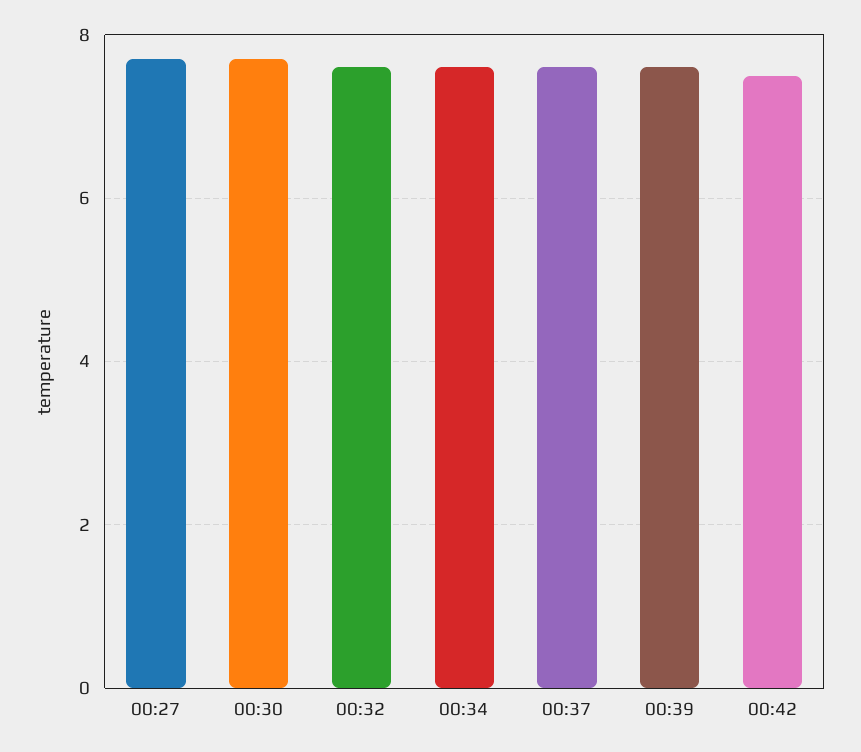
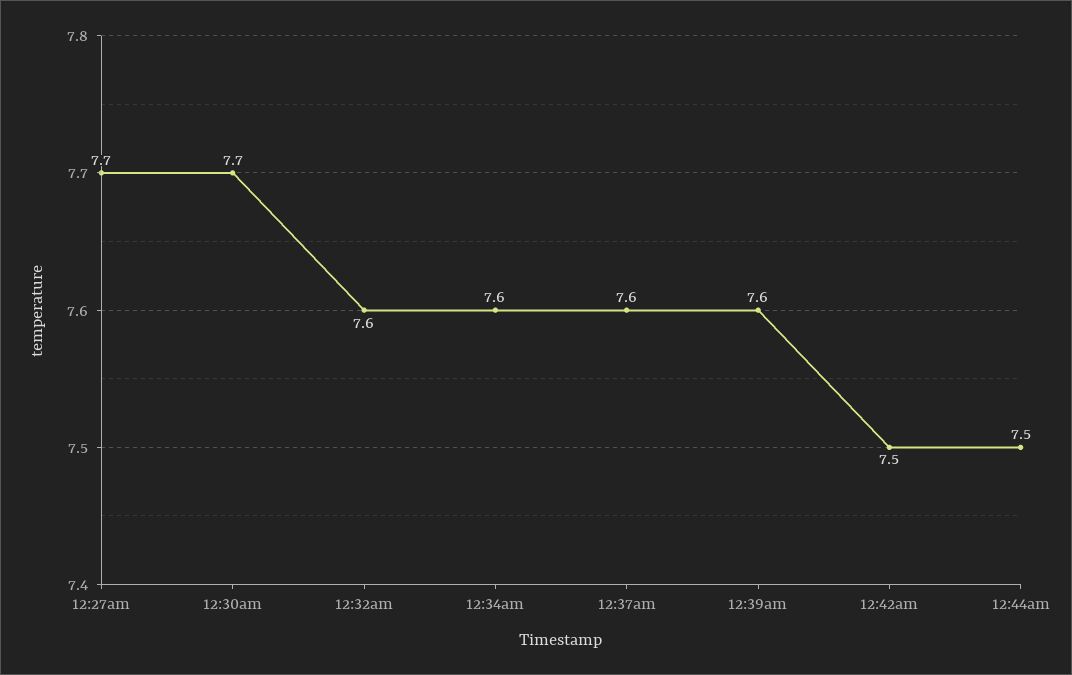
12:44am: none -> 7.5

